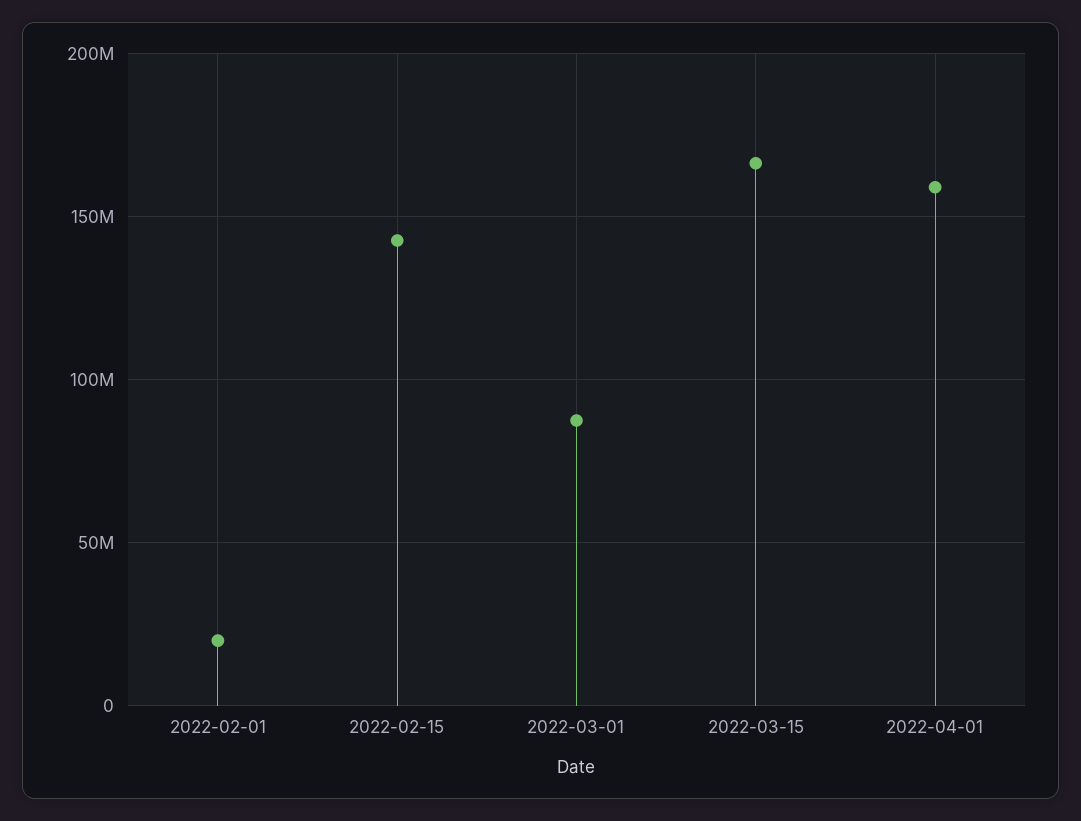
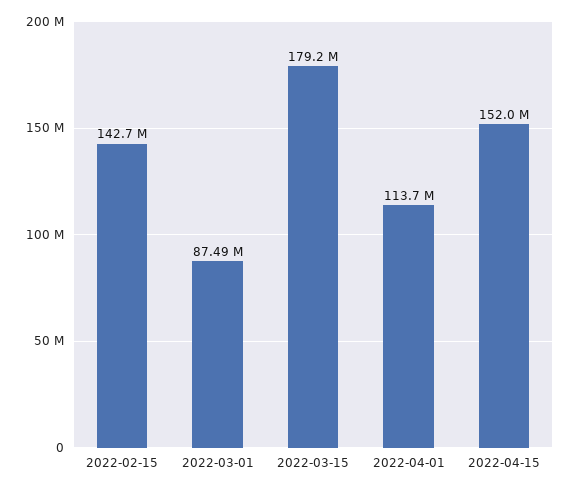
2022-02-01: 20000000 -> none
2022-03-15: 165000000 -> 179200000
2022-04-01: 160000000 -> 113700000
2022-04-15: none -> 152000000

